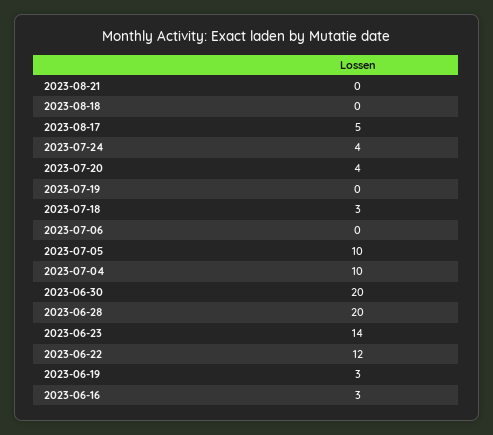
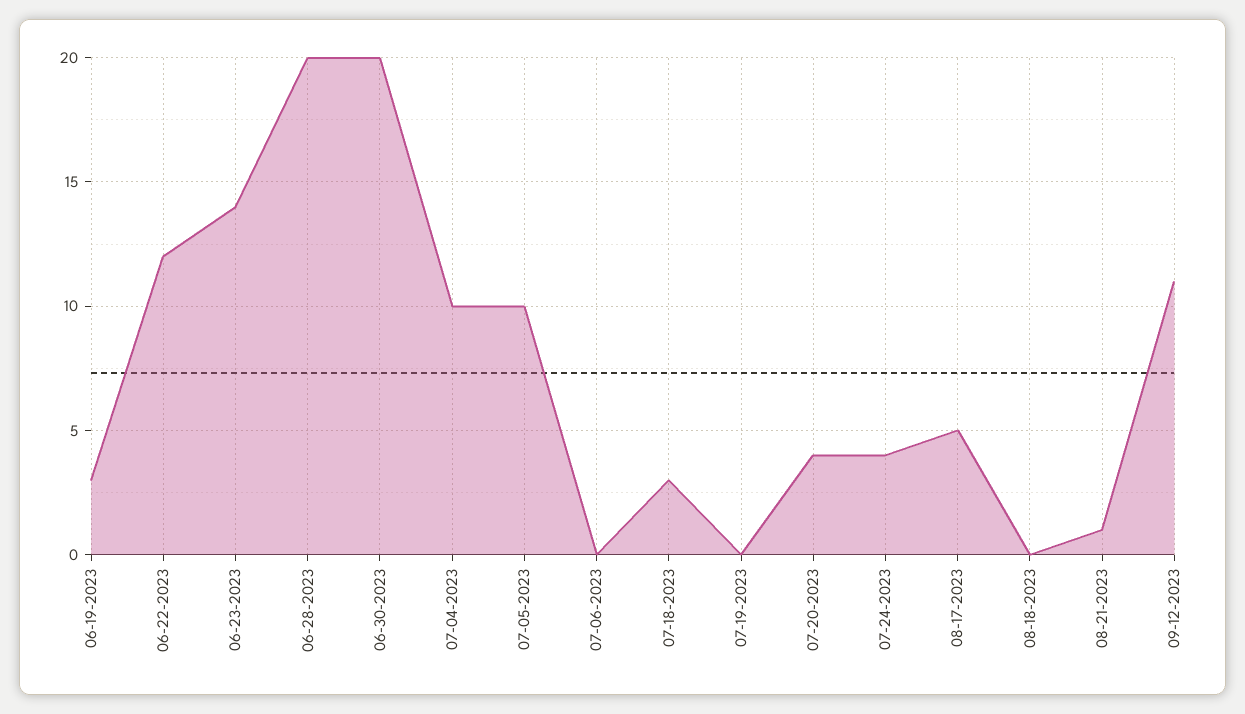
2023-08-21: 0 -> 1
2023-06-16: 3 -> none
09-12-2023: none -> 11

